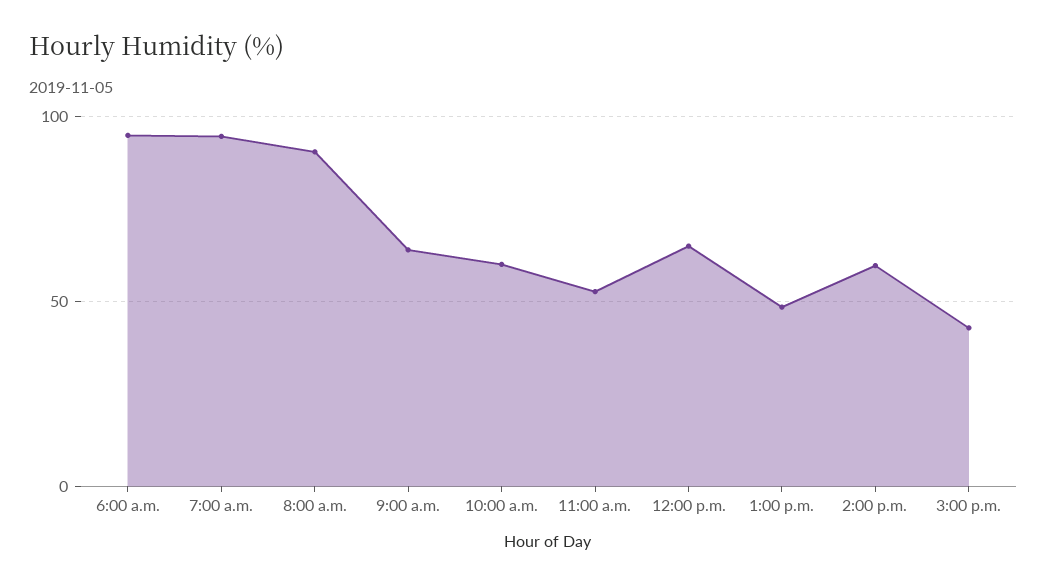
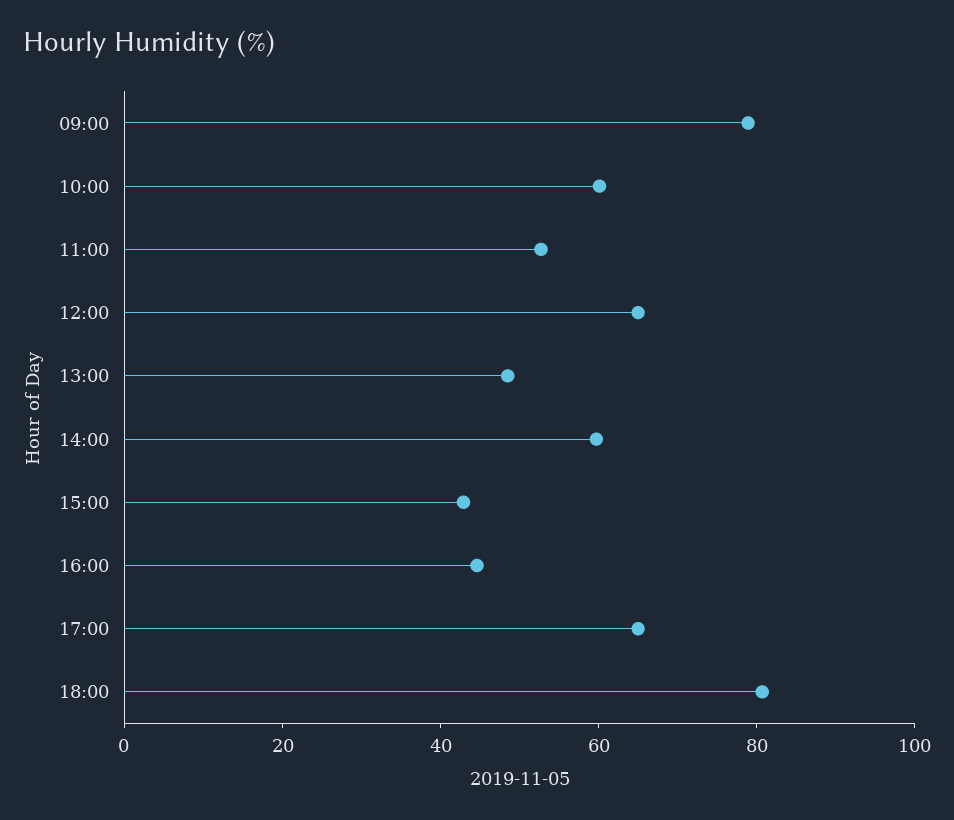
6:00 a.m.: 95 -> none
7:00 a.m.: 95 -> none
8:00 a.m.: 90 -> none
9:00 a.m.: 65 -> 80
16:00: none -> 45
17:00: none -> 65
18:00: none -> 80

